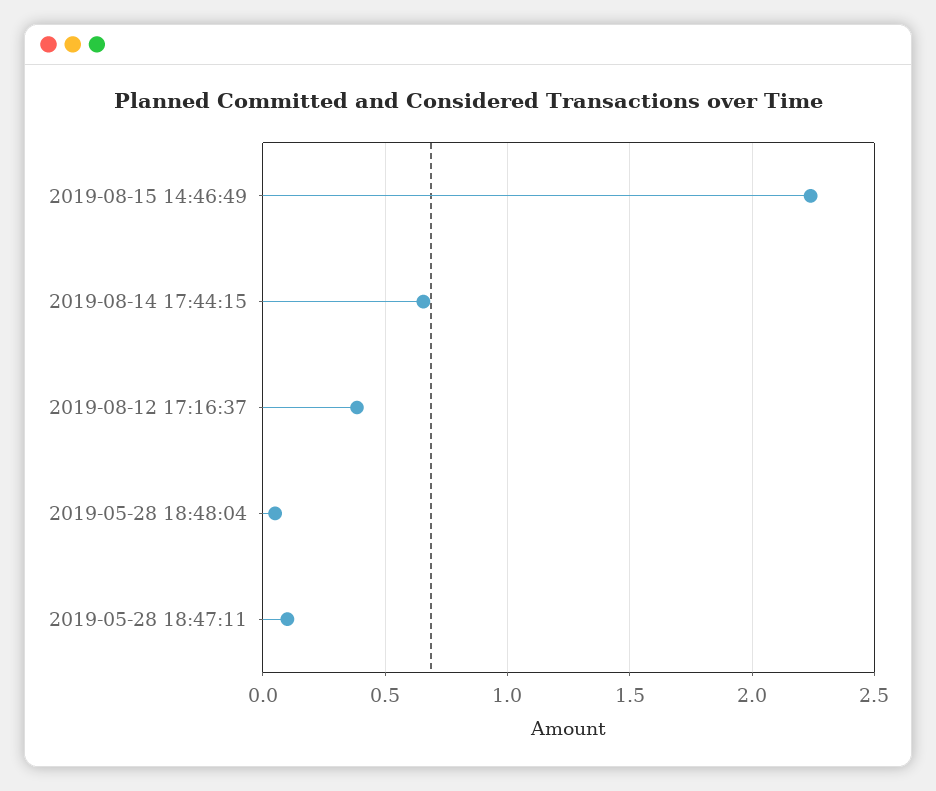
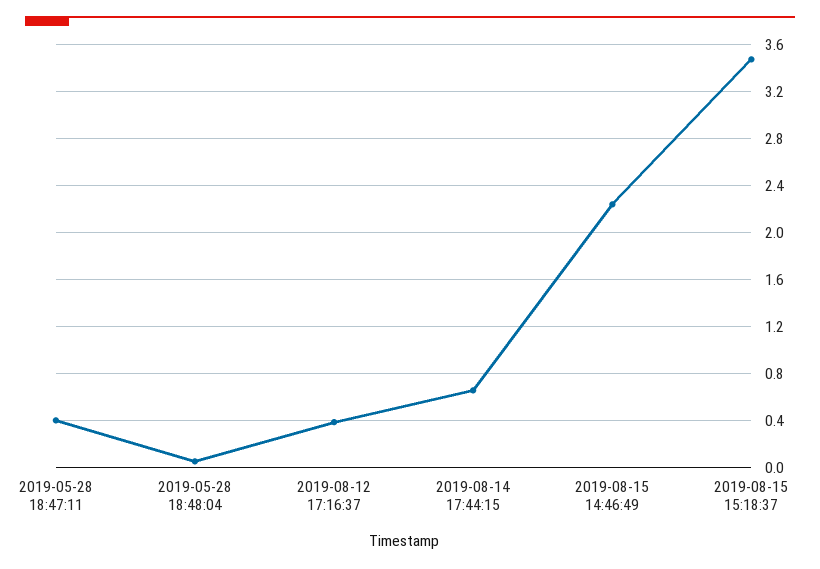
2019-05-28 18:47:11: 0.1 -> 0.4
2019-08-15 15:18:37: none -> 3.5

